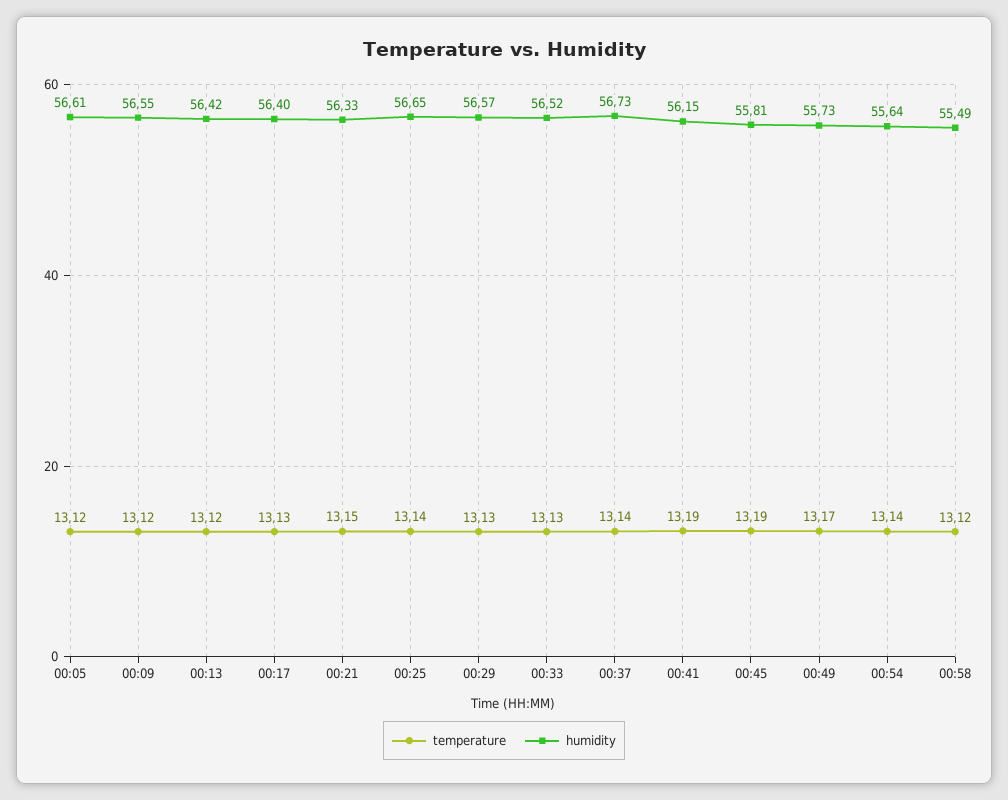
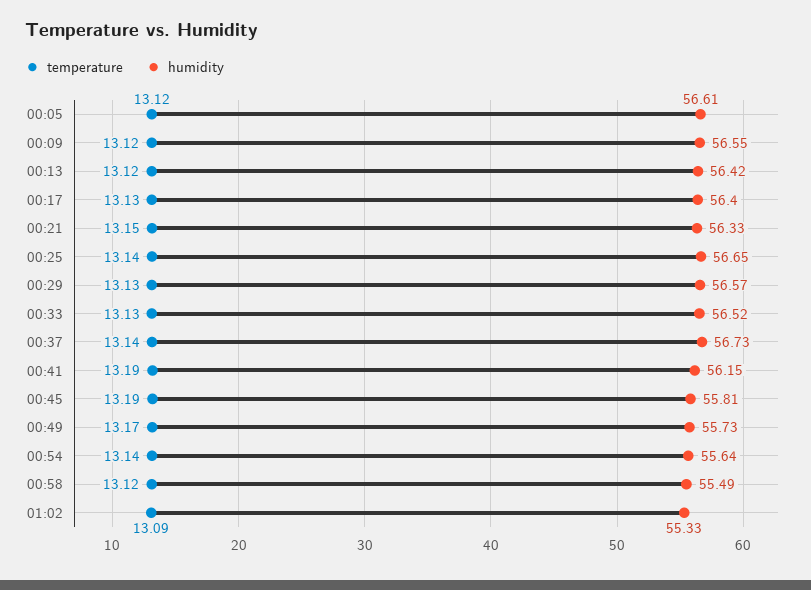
temperature, 01:02: none -> 13.09
humidity, 01:02: none -> 55.33

